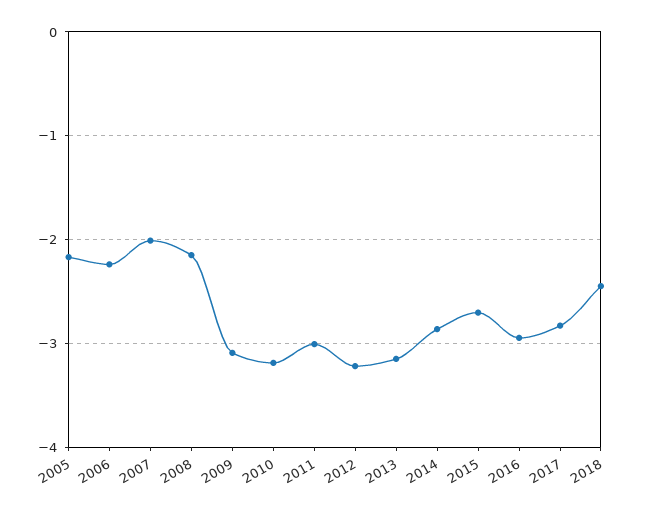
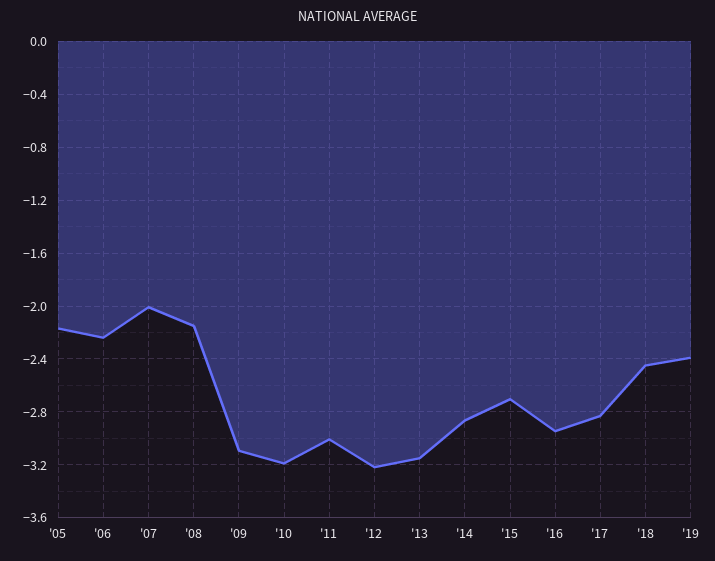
'19: none -> -2.4

